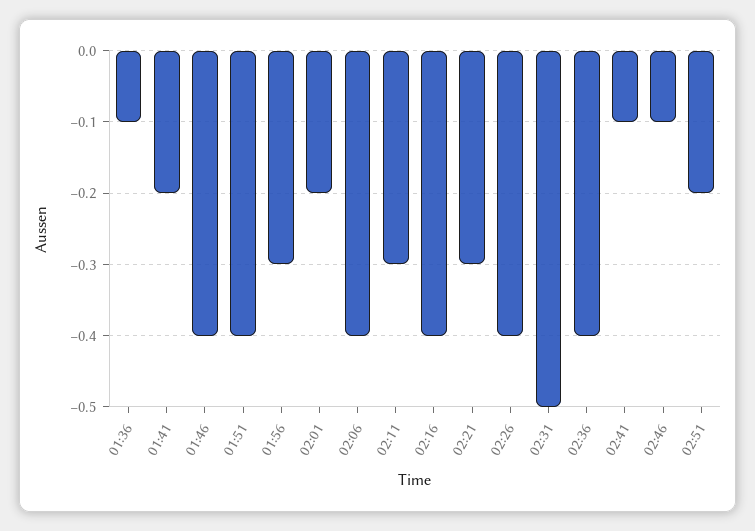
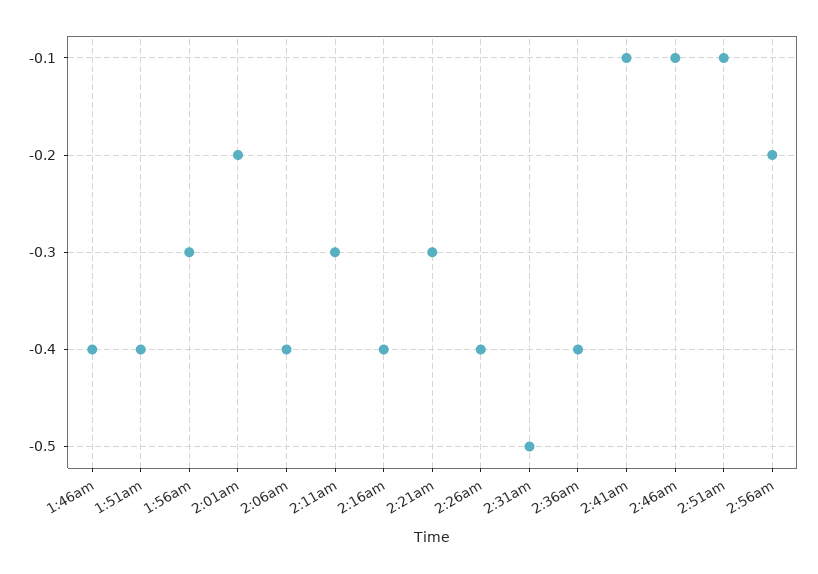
01:36: -0.1 -> none
01:41: -0.2 -> none
02:51: -0.2 -> -0.1
2:56am: none -> -0.2

